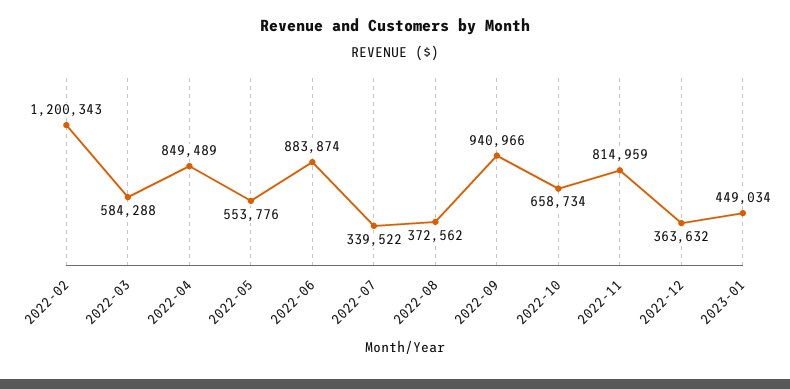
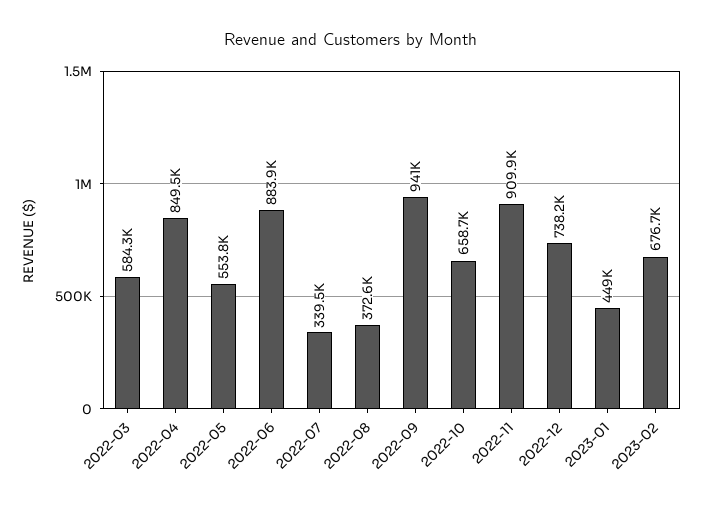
2022-02: 1200343 -> none
2022-11: 814959 -> 909900
2022-12: 363632 -> 738200
2023-02: none -> 676700

